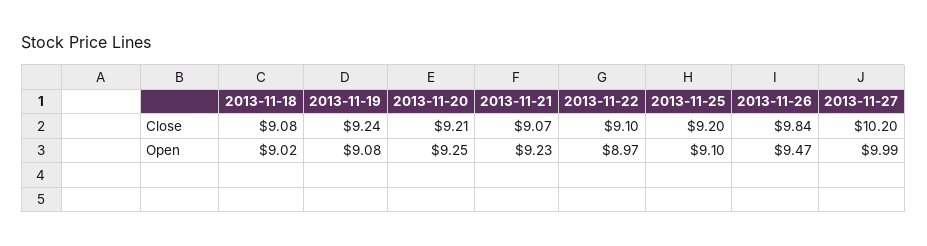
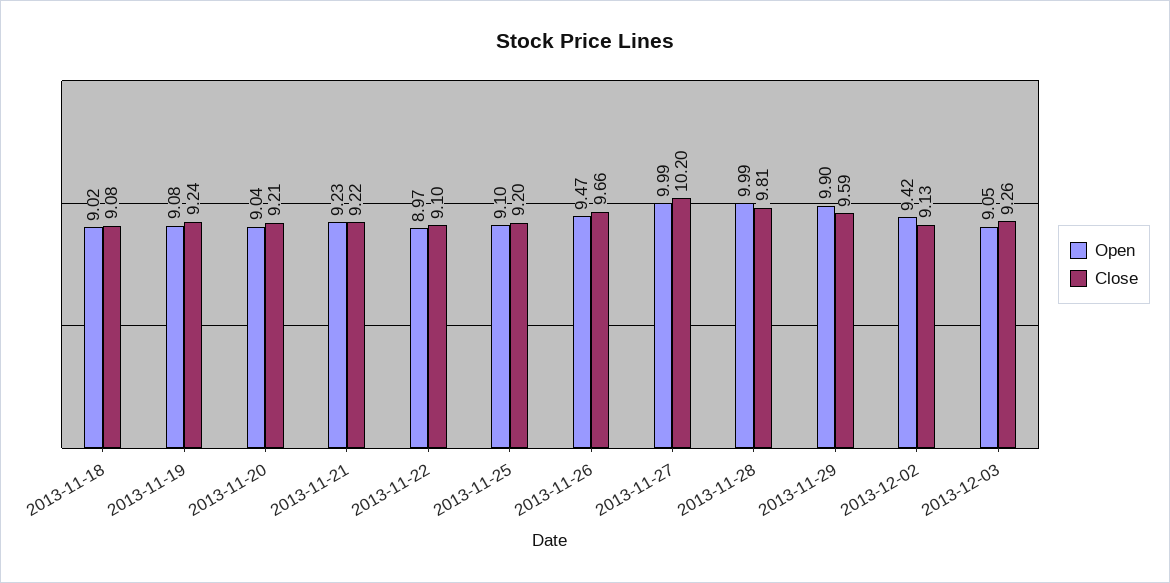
Close, 2013-11-21: 9.07 -> 9.22
Close, 2013-11-26: 9.84 -> 9.66
Open, 2013-11-20: 9.25 -> 9.04
Open, 2013-11-28: none -> 9.99
Close, 2013-11-28: none -> 9.81
Open, 2013-11-29: none -> 9.9
Close, 2013-11-29: none -> 9.59
Open, 2013-12-02: none -> 9.42
Close, 2013-12-02: none -> 9.13
Open, 2013-12-03: none -> 9.05
Close, 2013-12-03: none -> 9.26

